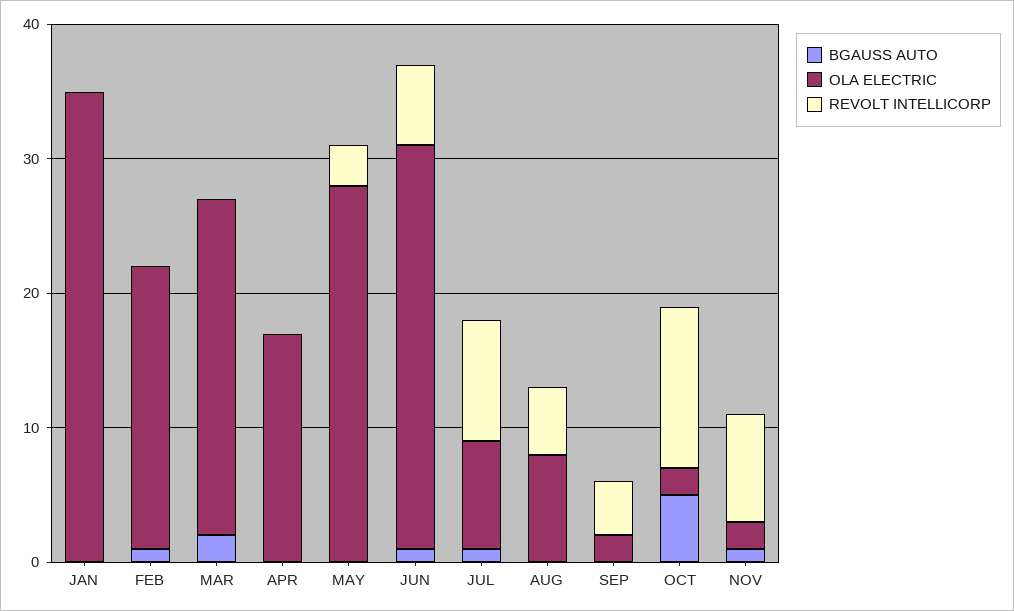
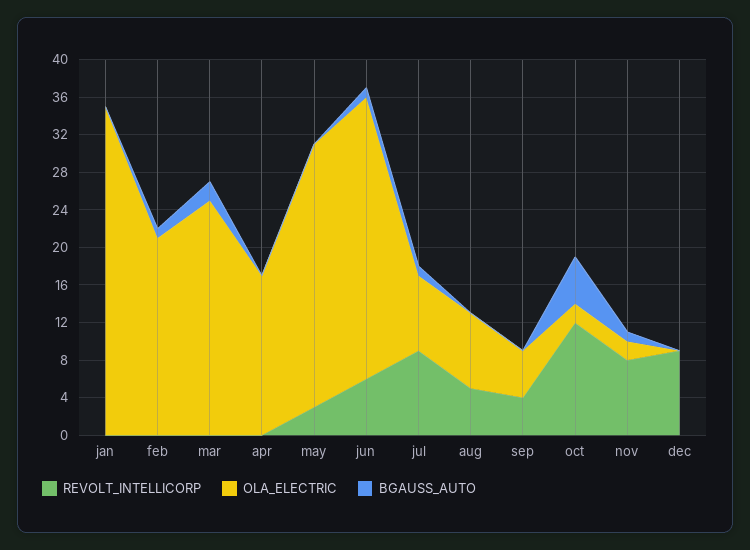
OLA ELECTRIC, SEP: 2 -> 5
REVOLT INTELLICORP, dec: none -> 9
OLA ELECTRIC, dec: none -> 0
BGAUSS AUTO, dec: none -> 0

